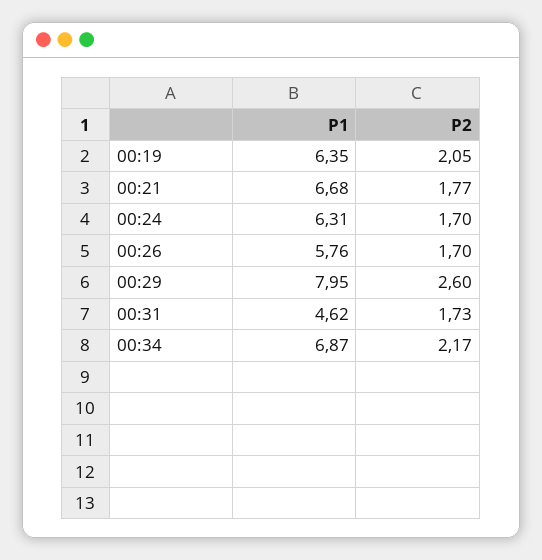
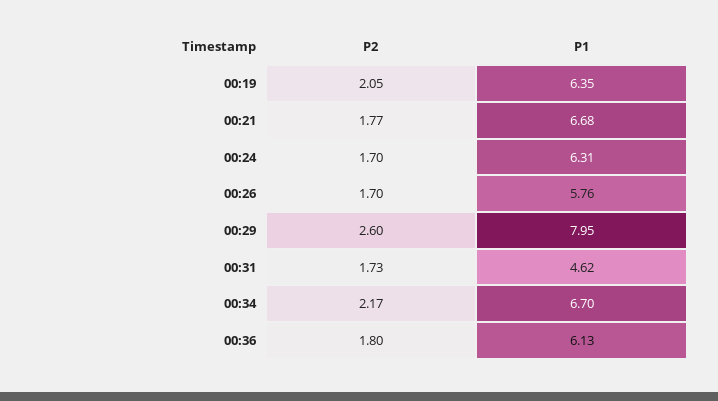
P1, 00:34: 6.87 -> 6.7
P2, 00:36: none -> 1.8
P1, 00:36: none -> 6.13

